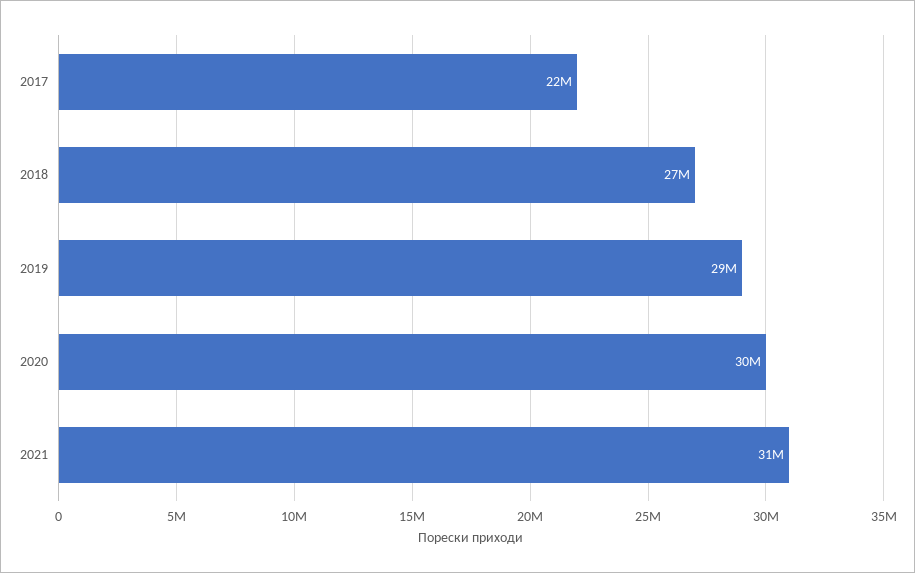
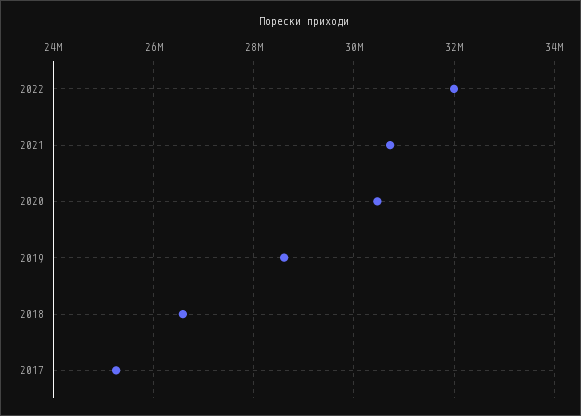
2017: 22000000 -> 25200000
2022: none -> 32000000

